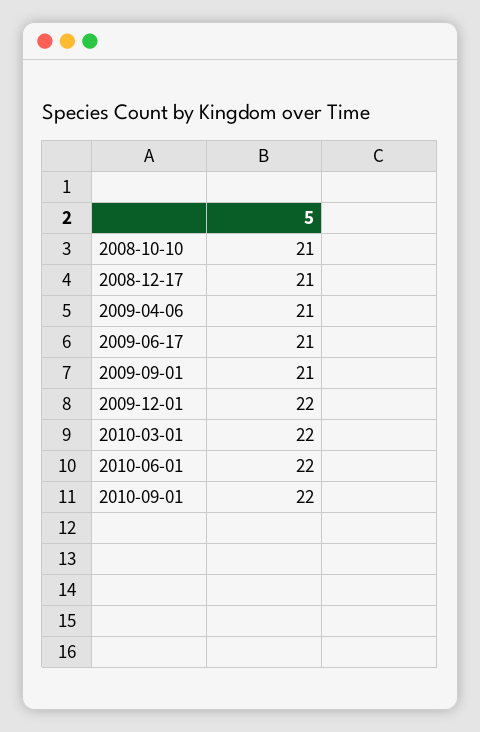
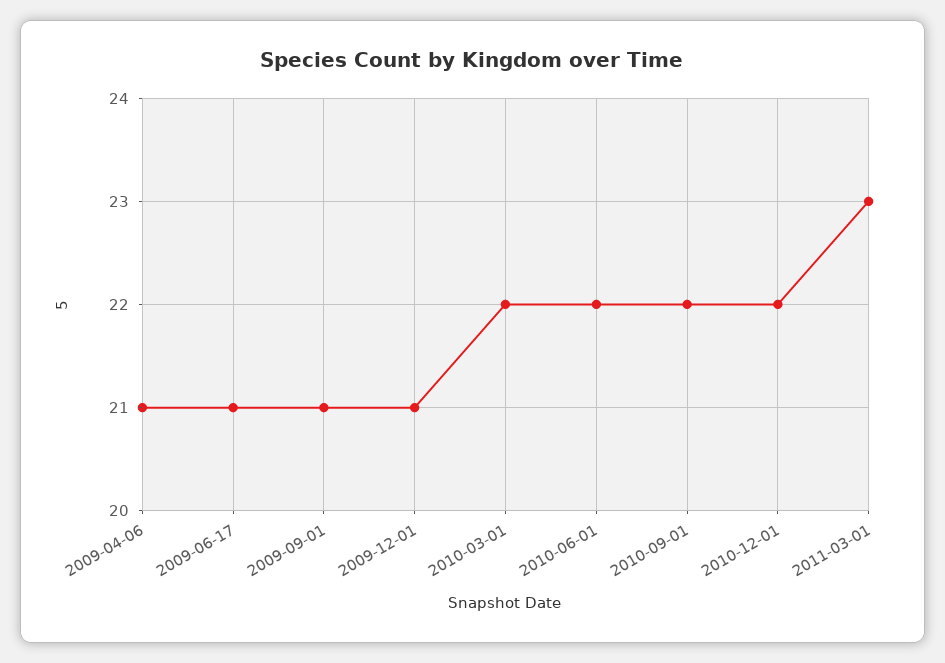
2008-10-10: 21 -> none
2008-12-17: 21 -> none
2009-12-01: 22 -> 21
2010-12-01: none -> 22
2011-03-01: none -> 23

